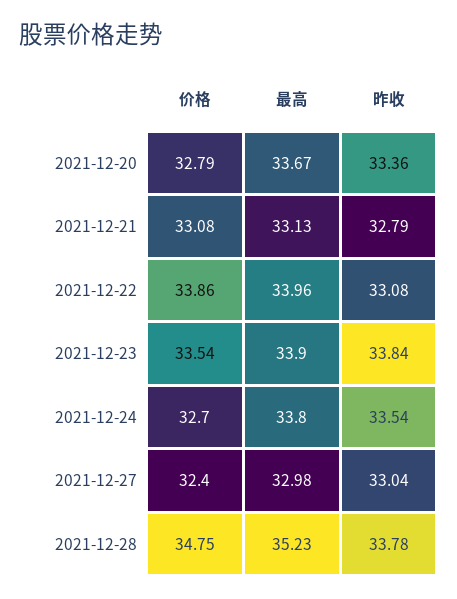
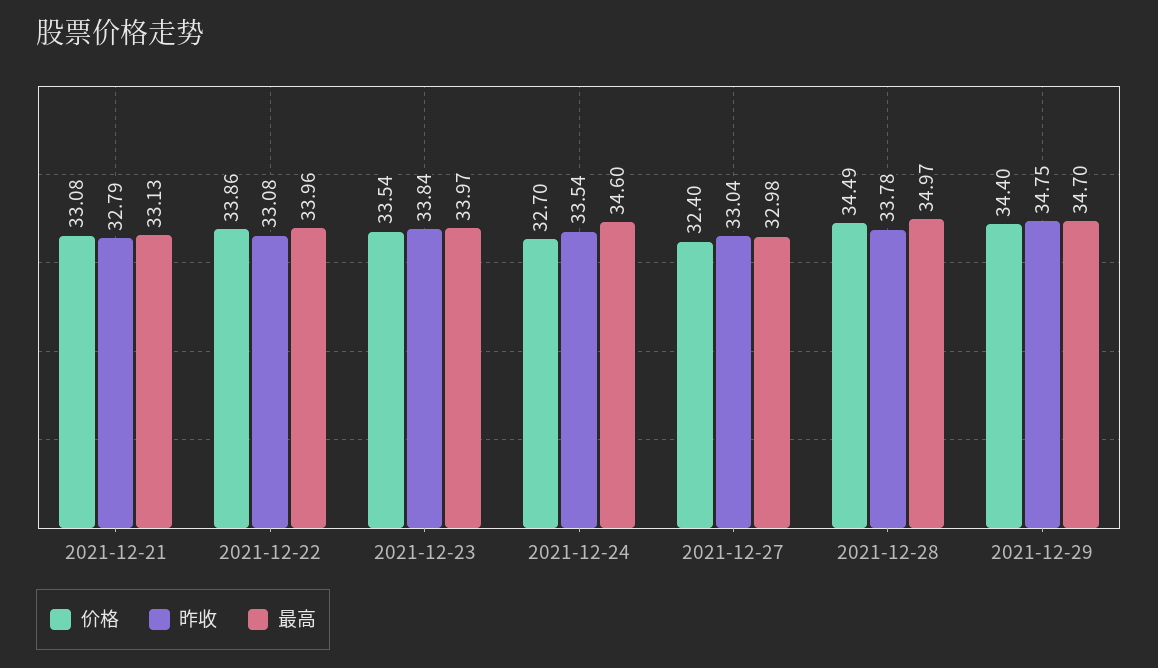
价格, 2021-12-20: 32.79 -> none
最高, 2021-12-20: 33.67 -> none
昨收, 2021-12-20: 33.36 -> none
最高, 2021-12-23: 33.9 -> 33.97
最高, 2021-12-24: 33.8 -> 34.6
价格, 2021-12-28: 34.75 -> 34.49
最高, 2021-12-28: 35.23 -> 34.97
价格, 2021-12-29: none -> 34.4
昨收, 2021-12-29: none -> 34.75
最高, 2021-12-29: none -> 34.7

